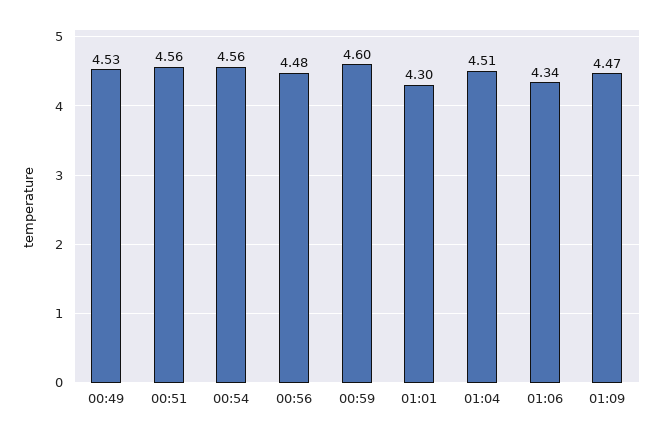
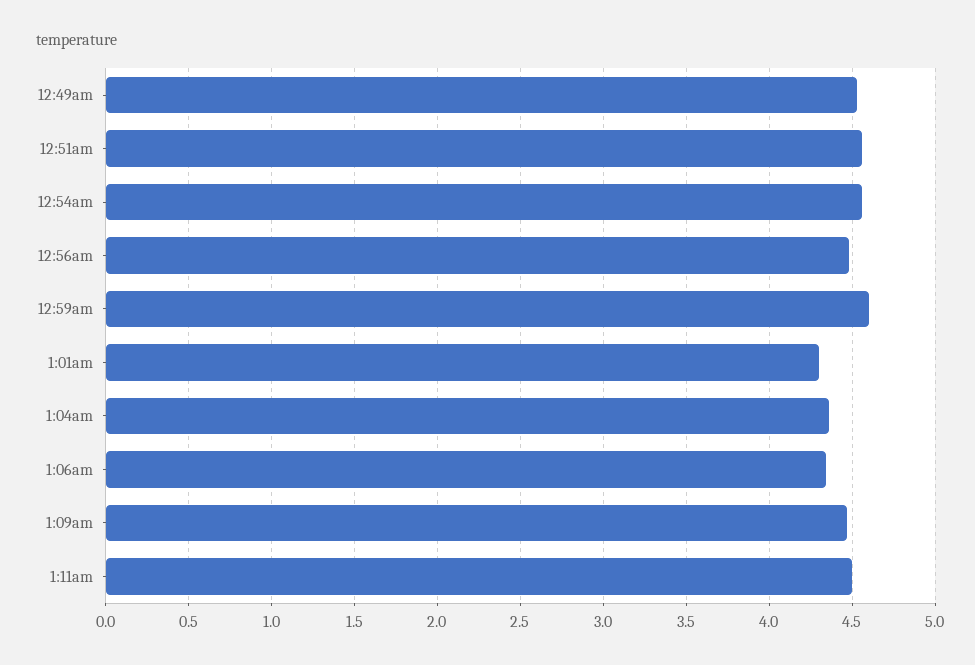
01:04: 4.51 -> 4.35
1:11am: none -> 4.5

